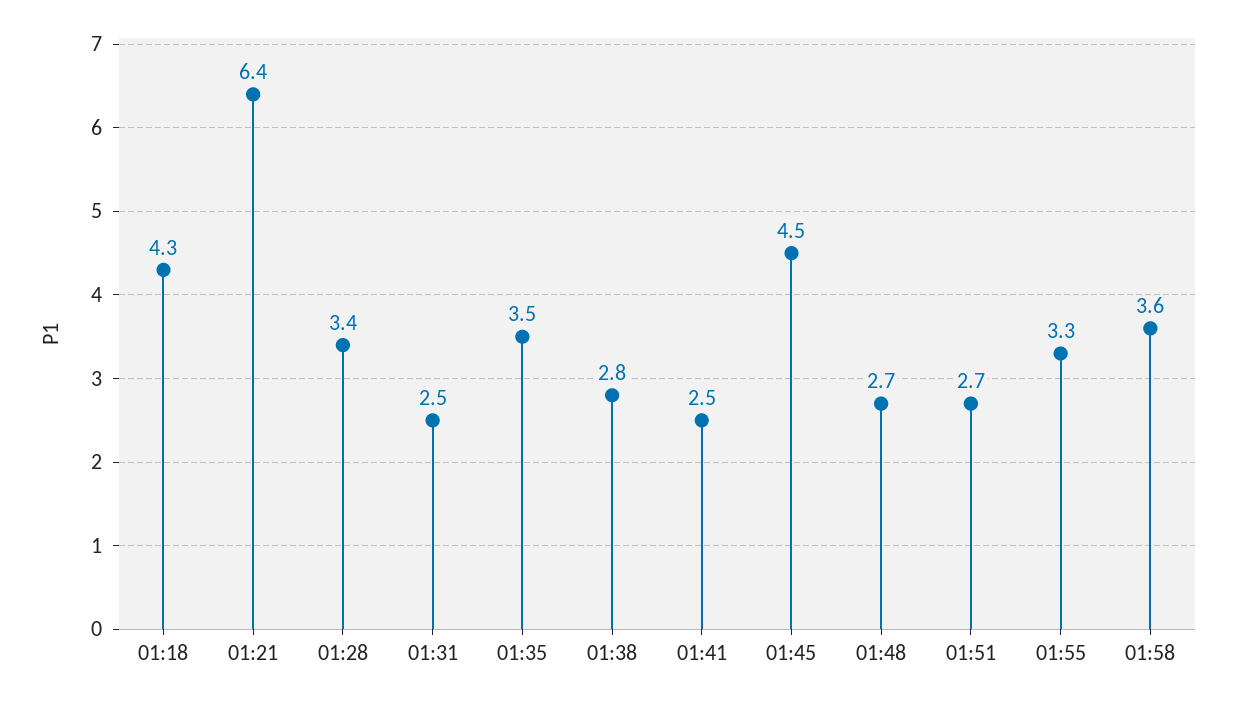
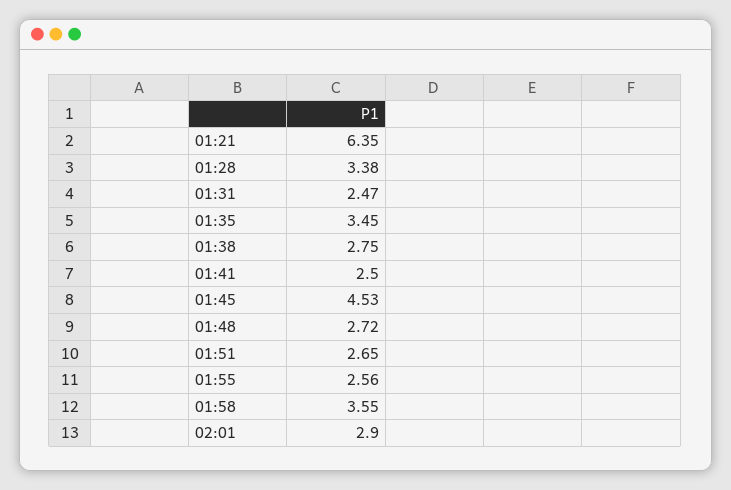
01:18: 4.3 -> none
01:55: 3.3 -> 2.56
02:01: none -> 2.9

